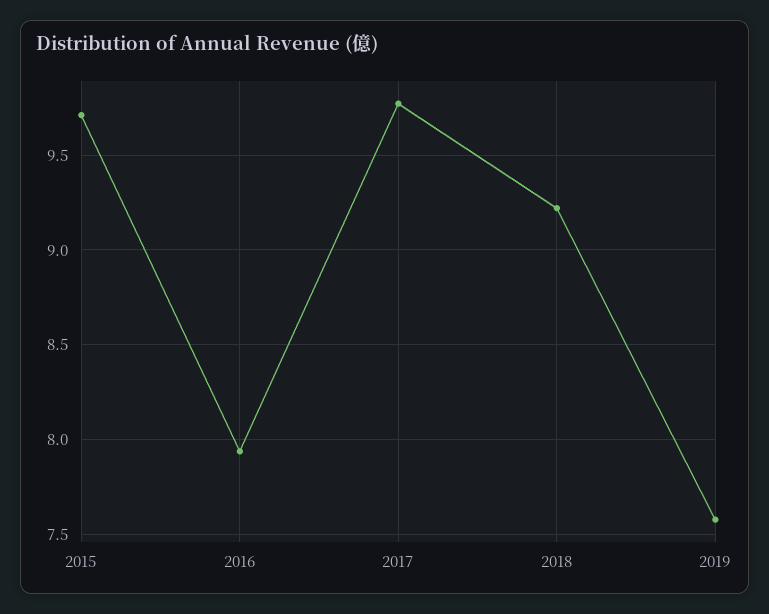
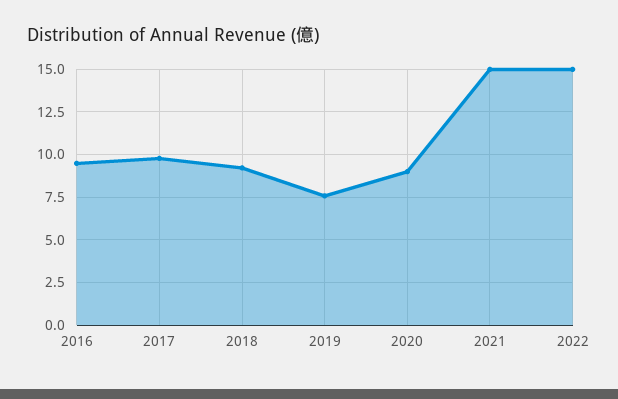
2015: 9.7 -> none
2016: 7.95 -> 9.5
2020: none -> 9
2021: none -> 15
2022: none -> 15

